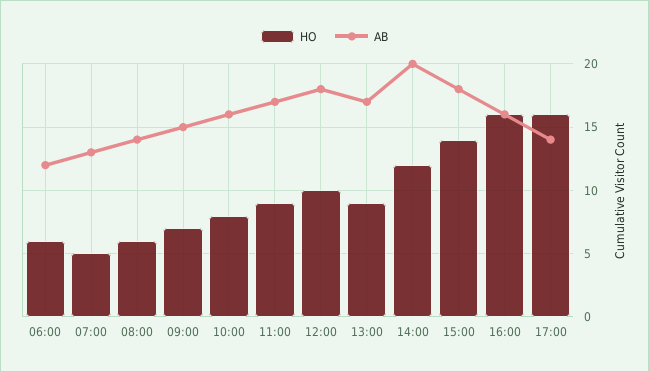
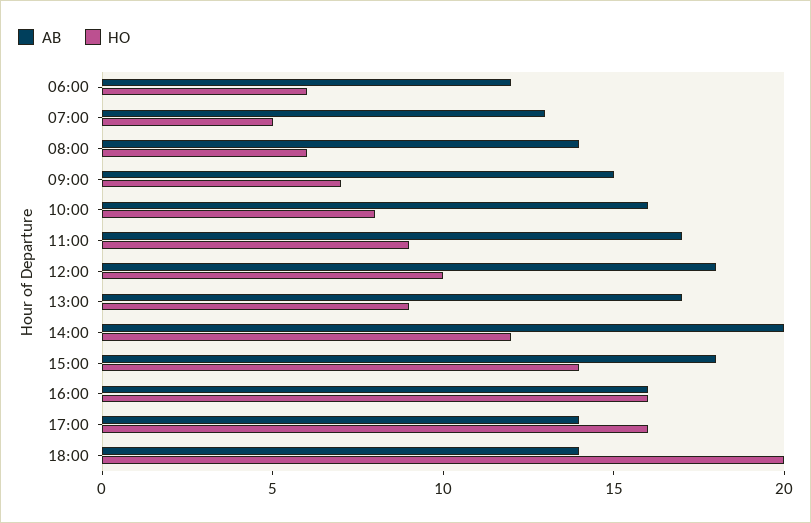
AB, 18:00: none -> 14
HO, 18:00: none -> 20

